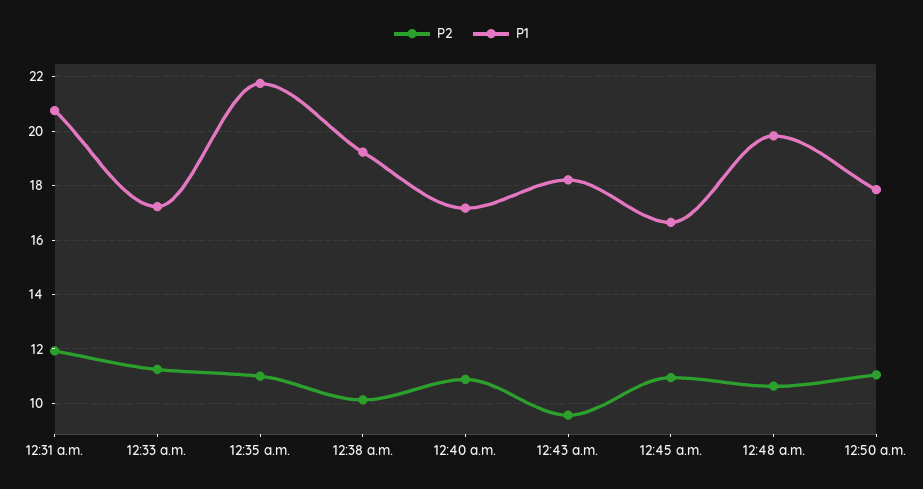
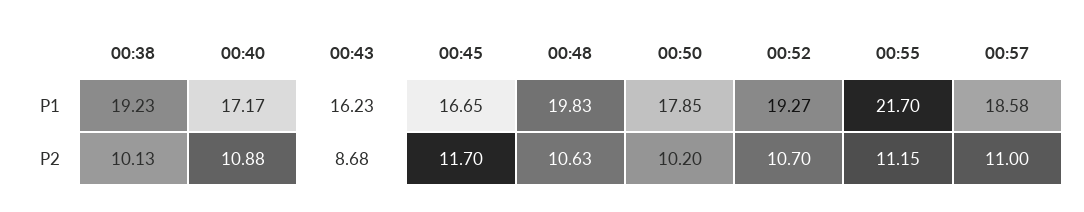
P2, 12:31 a.m.: 12 -> none
P1, 12:31 a.m.: 20.75 -> none
P2, 12:33 a.m.: 11.25 -> none
P1, 12:33 a.m.: 17.25 -> none
P2, 12:35 a.m.: 11 -> none
P1, 12:35 a.m.: 21.75 -> none
P2, 12:43 a.m.: 9.5 -> 8.68
P1, 12:43 a.m.: 18.25 -> 16.23
P2, 12:45 a.m.: 11 -> 11.7
P2, 12:50 a.m.: 11 -> 10.2
P1, 00:52: none -> 19.27
P1, 00:55: none -> 21.7
P1, 00:57: none -> 18.58
P2, 00:52: none -> 10.7
P2, 00:55: none -> 11.15
P2, 00:57: none -> 11

